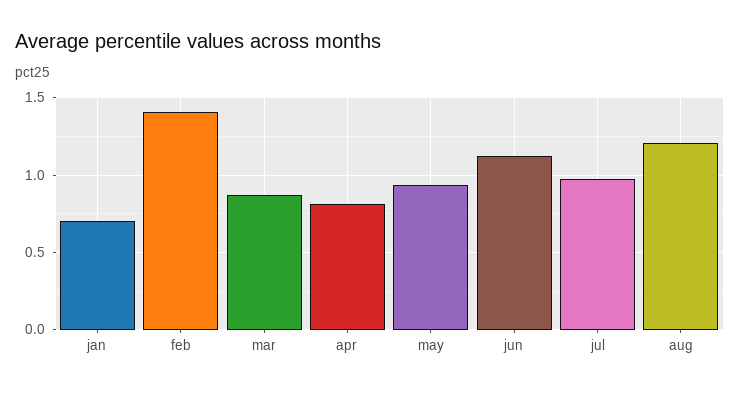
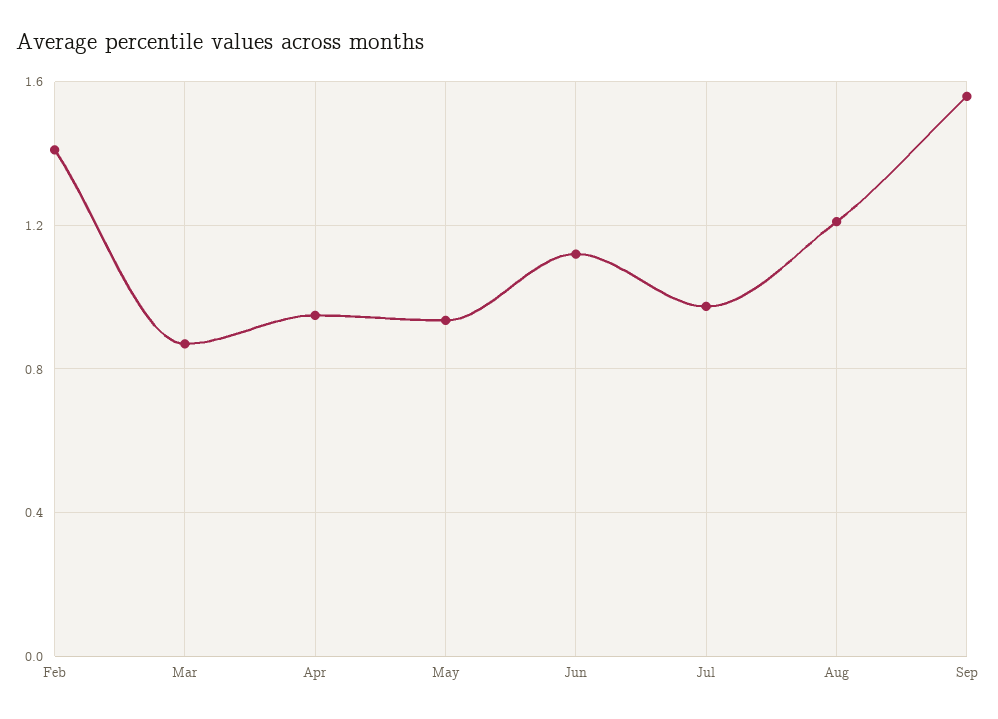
jan: 0.7 -> none
apr: 0.8 -> 0.95
Sep: none -> 1.55

